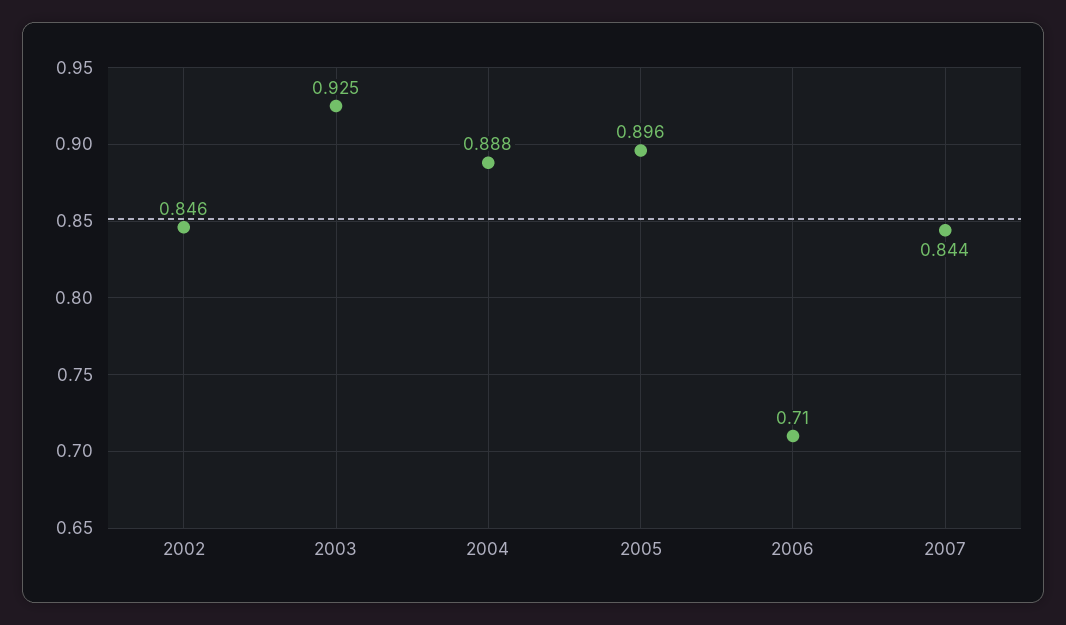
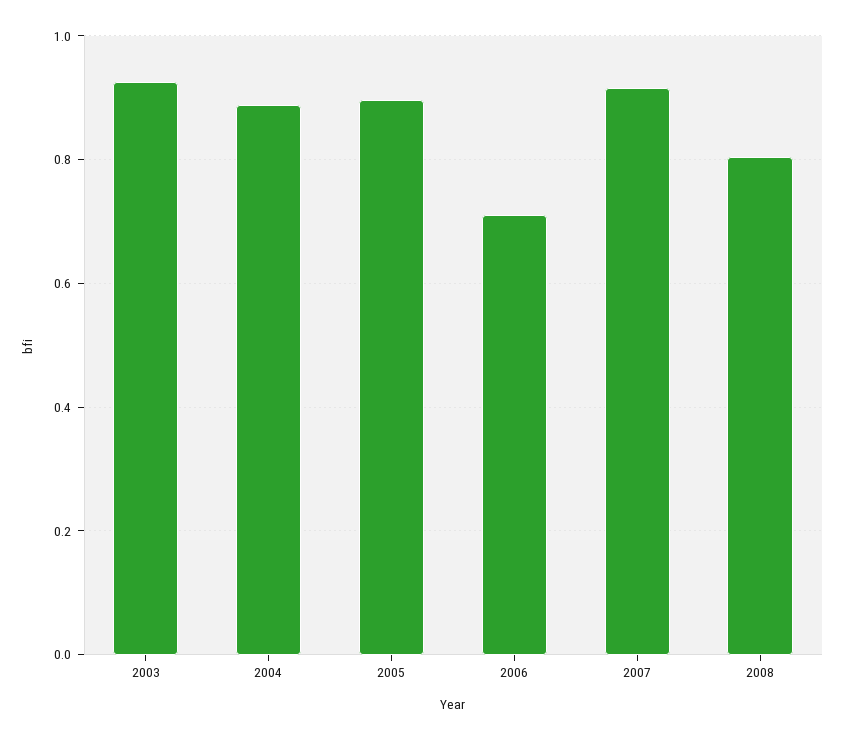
2002: 0.846 -> none
2007: 0.844 -> 0.92
2008: none -> 0.8

